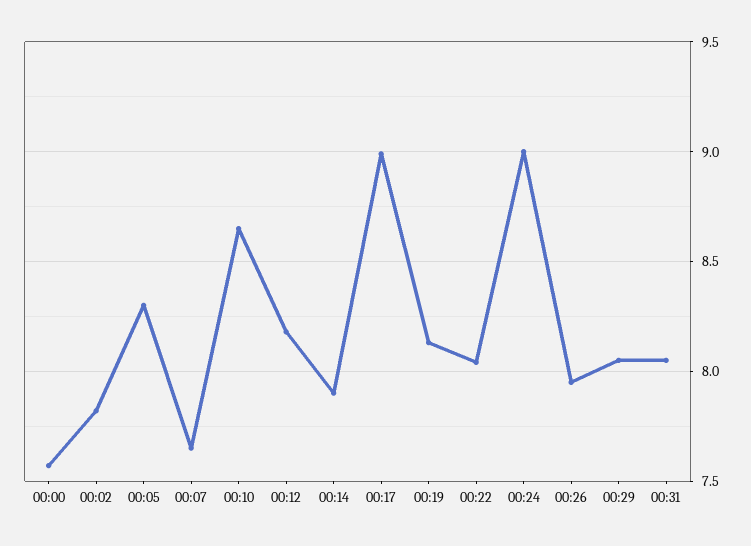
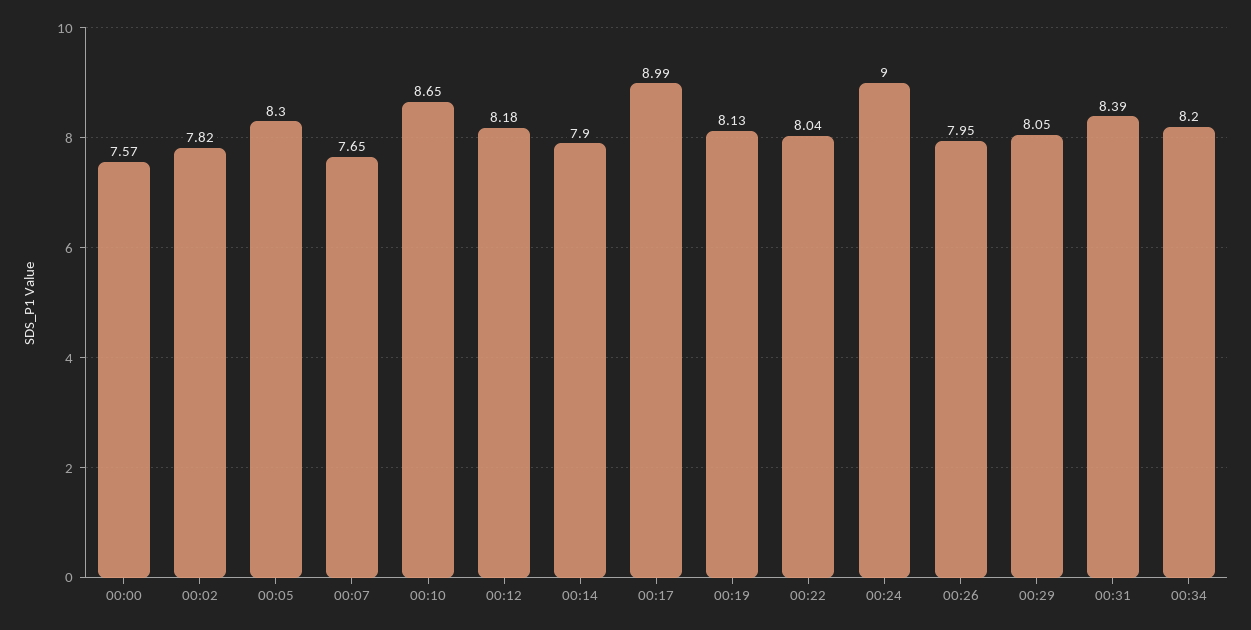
00:31: 8.05 -> 8.39
00:34: none -> 8.2

